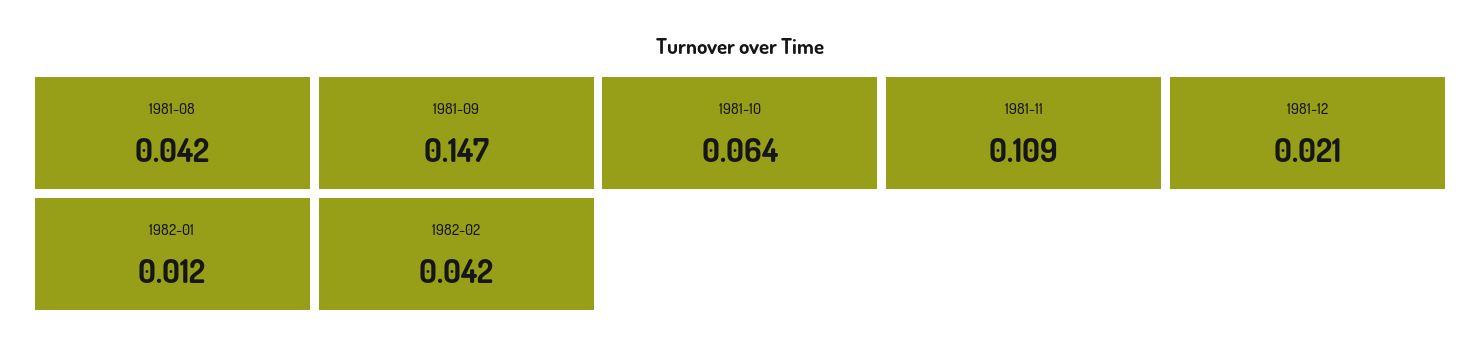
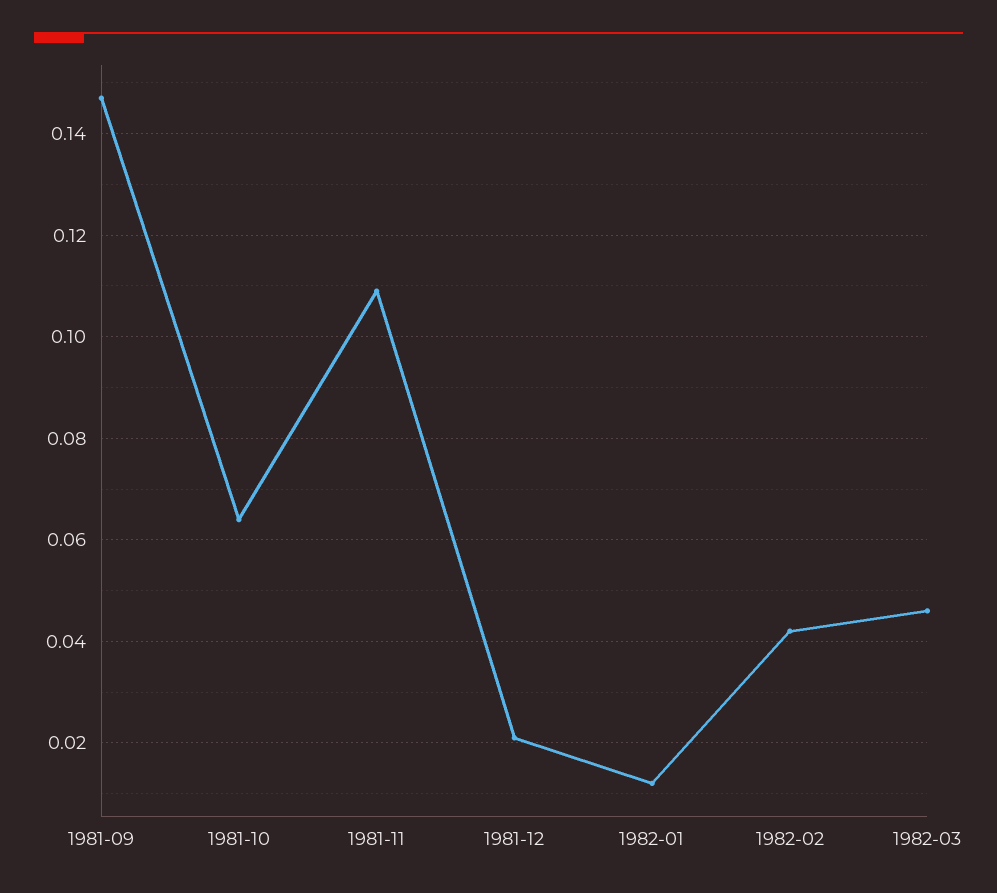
1981-08: 0.042 -> none
1982-03: none -> 0.045

